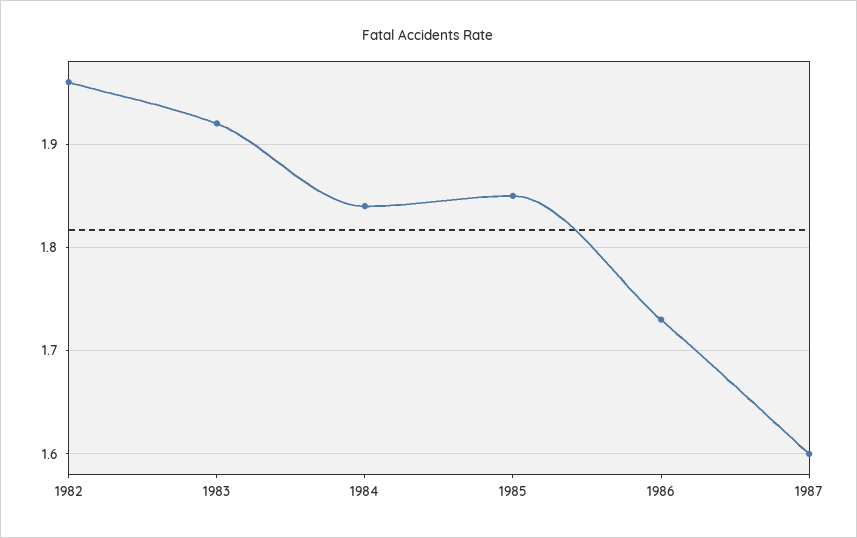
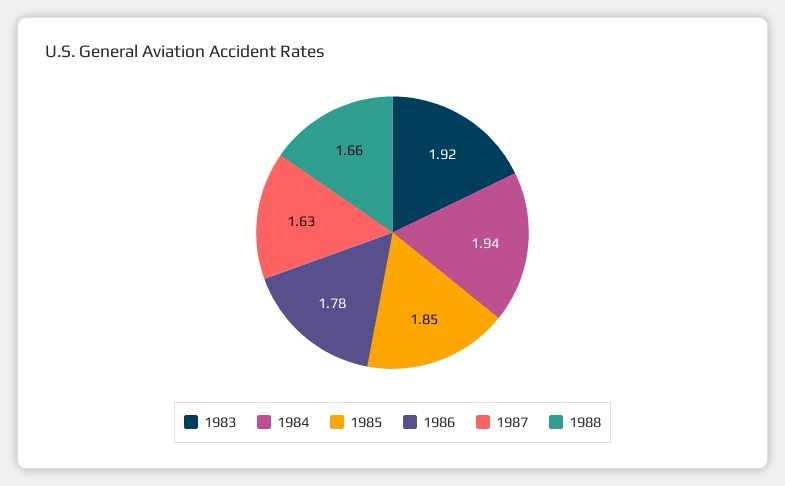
1982: 1.96 -> none
1984: 1.84 -> 1.94
1986: 1.73 -> 1.78
1987: 1.6 -> 1.63
1988: none -> 1.66

